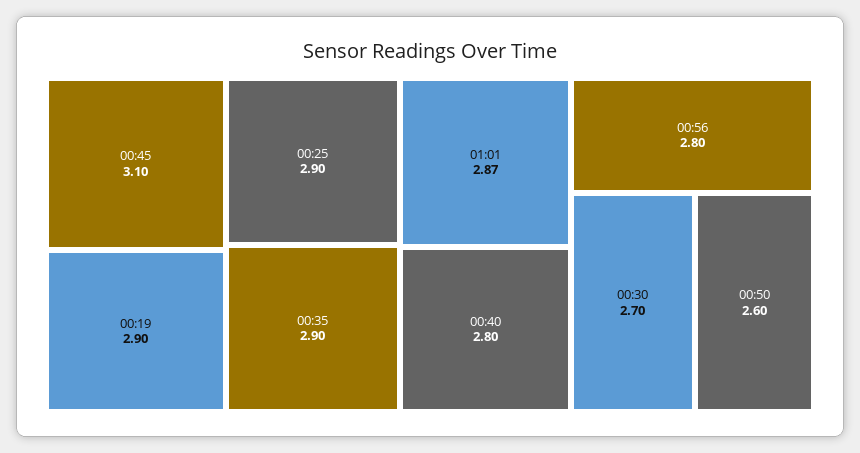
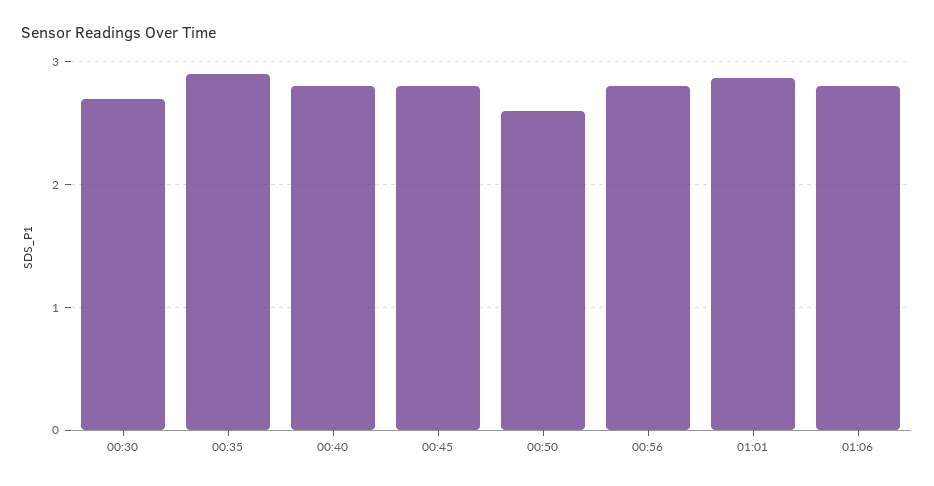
00:45: 3.1 -> 2.8
00:19: 2.9 -> none
00:25: 2.9 -> none
01:06: none -> 2.8

